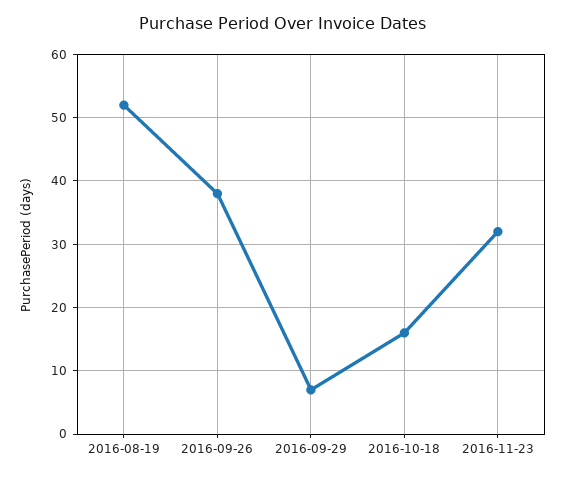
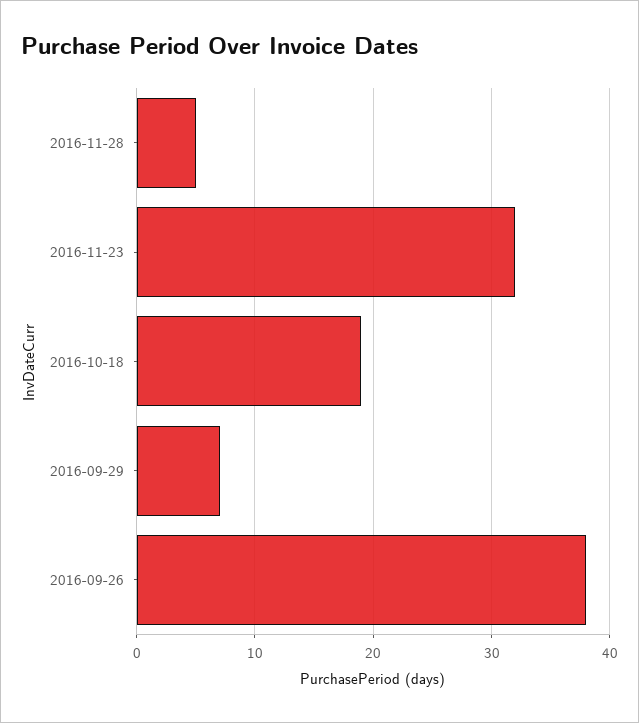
2016-08-19: 52 -> none
2016-10-18: 16 -> 19
2016-11-28: none -> 5

